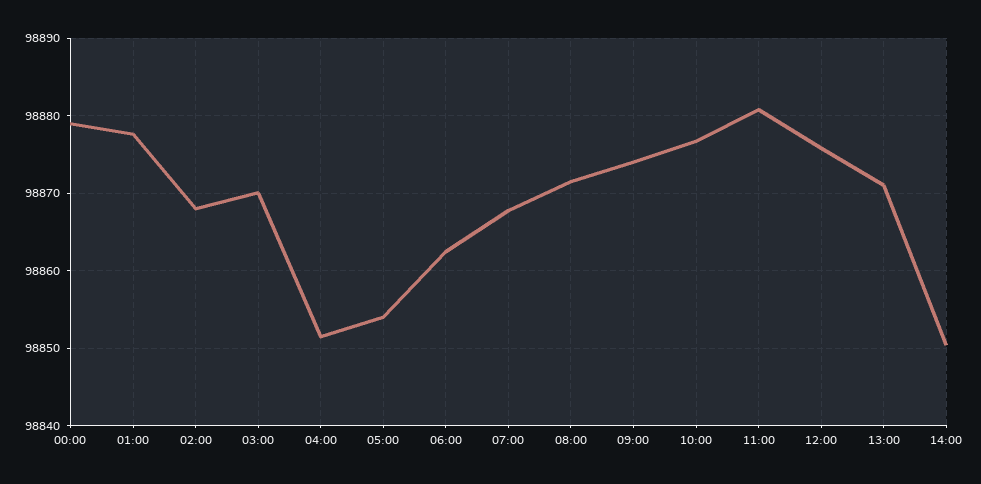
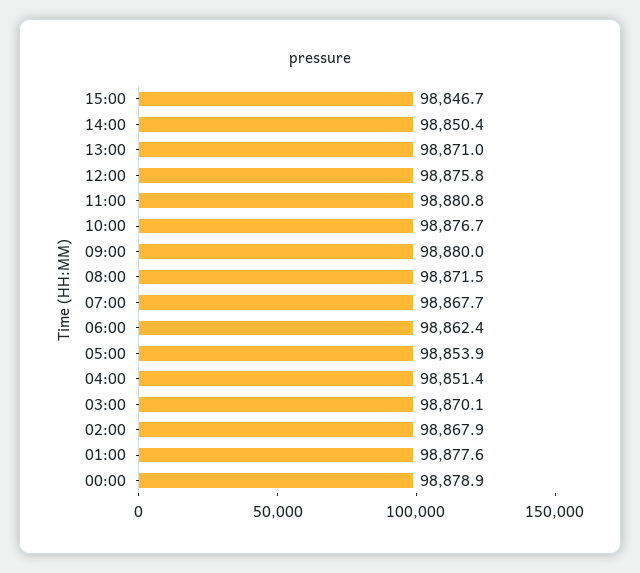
09:00: 98874 -> 98880
15:00: none -> 98846.7

